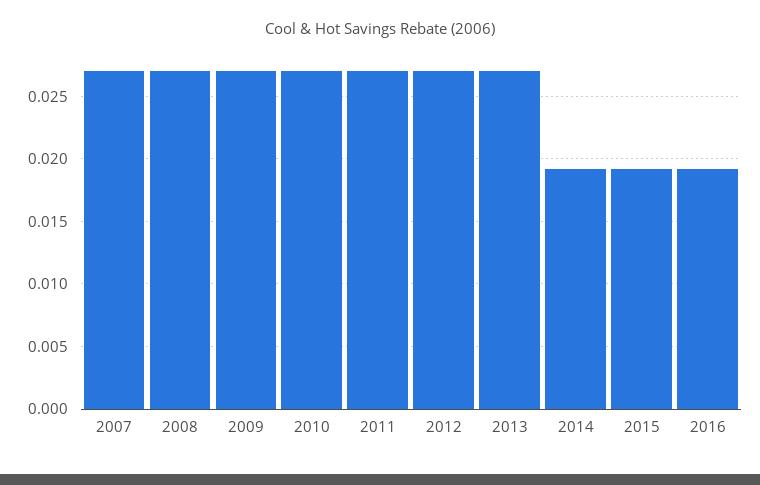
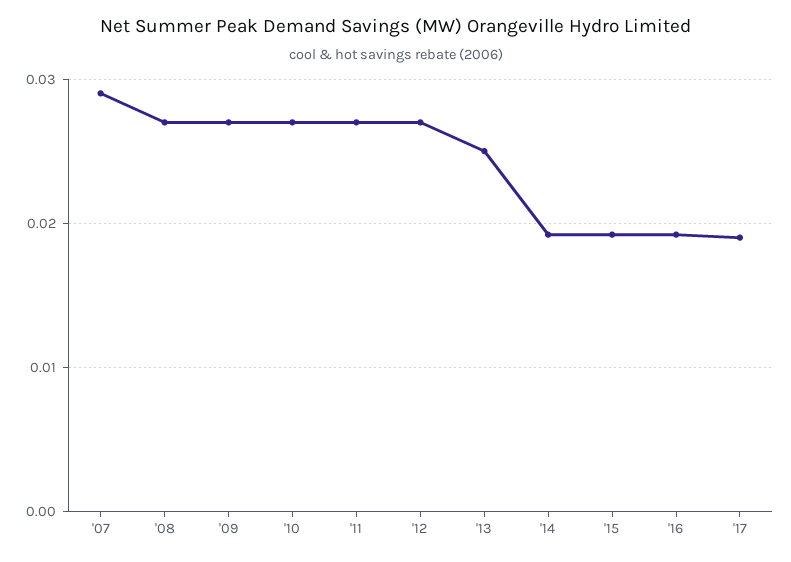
2007: 0.027 -> 0.029
2013: 0.027 -> 0.025
'17: none -> 0.019

